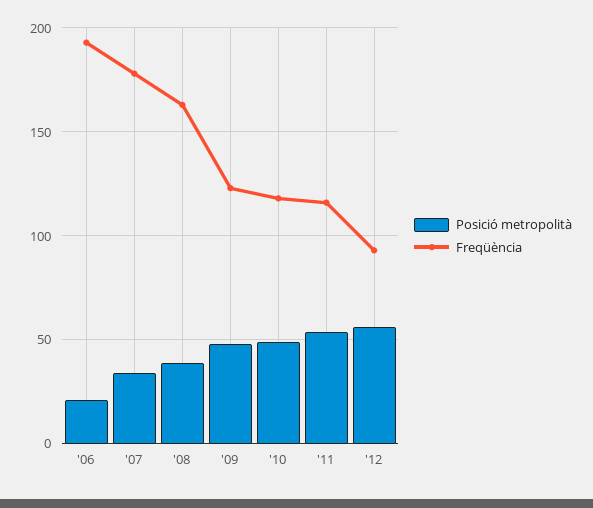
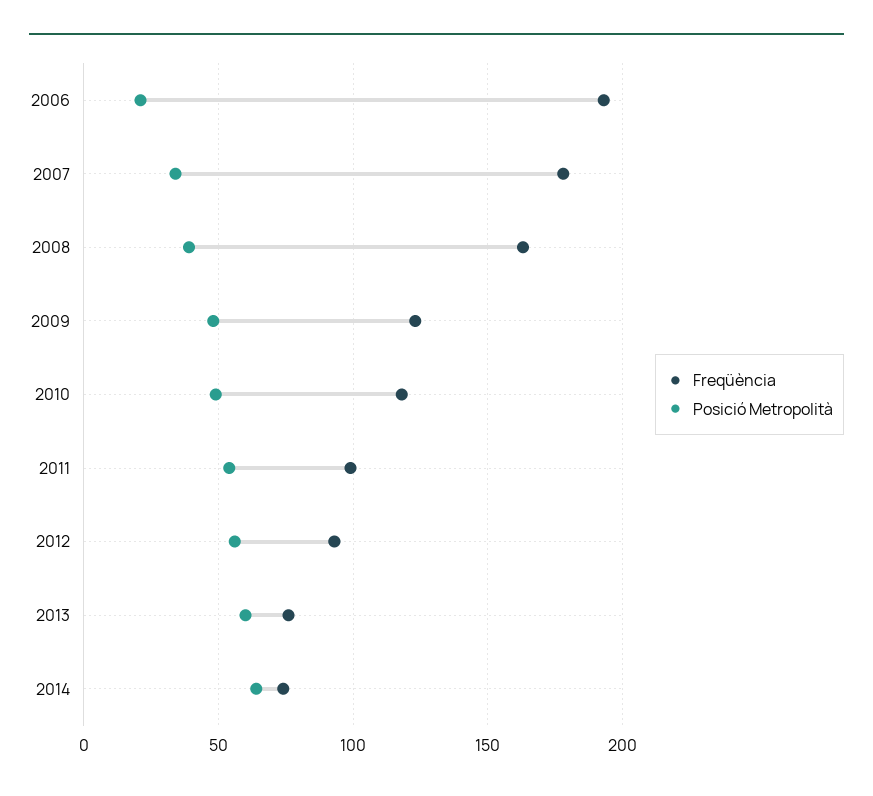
Freqüència, '11: 115 -> 100
Freqüència, 2013: none -> 75
Posició metropolità, 2013: none -> 60
Freqüència, 2014: none -> 75
Posició metropolità, 2014: none -> 65

